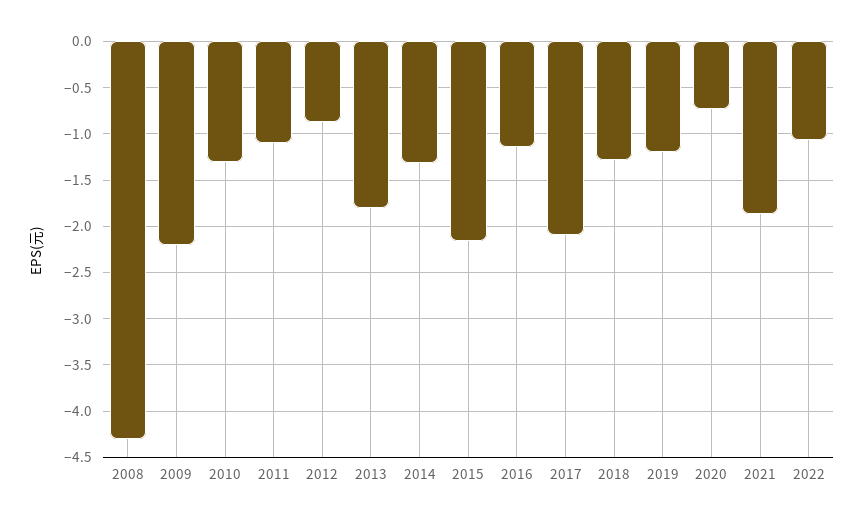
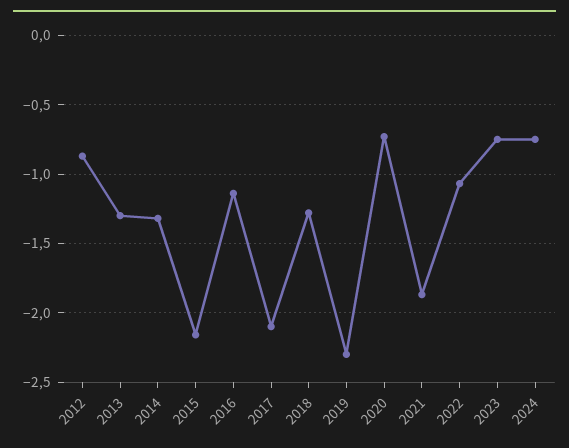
2008: -4.3 -> none
2009: -2.2 -> none
2010: -1.3 -> none
2011: -1.1 -> none
2013: -1.8 -> -1.3
2019: -1.2 -> -2.3
2023: none -> -0.75
2024: none -> -0.75

